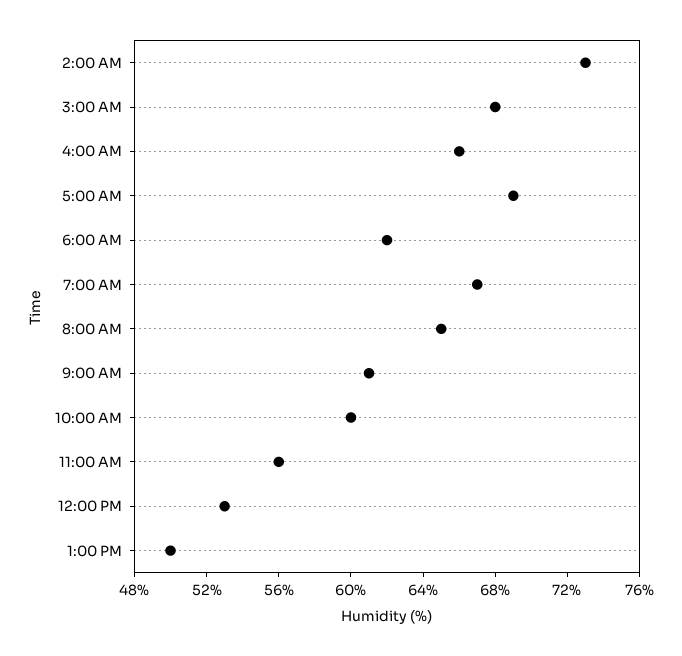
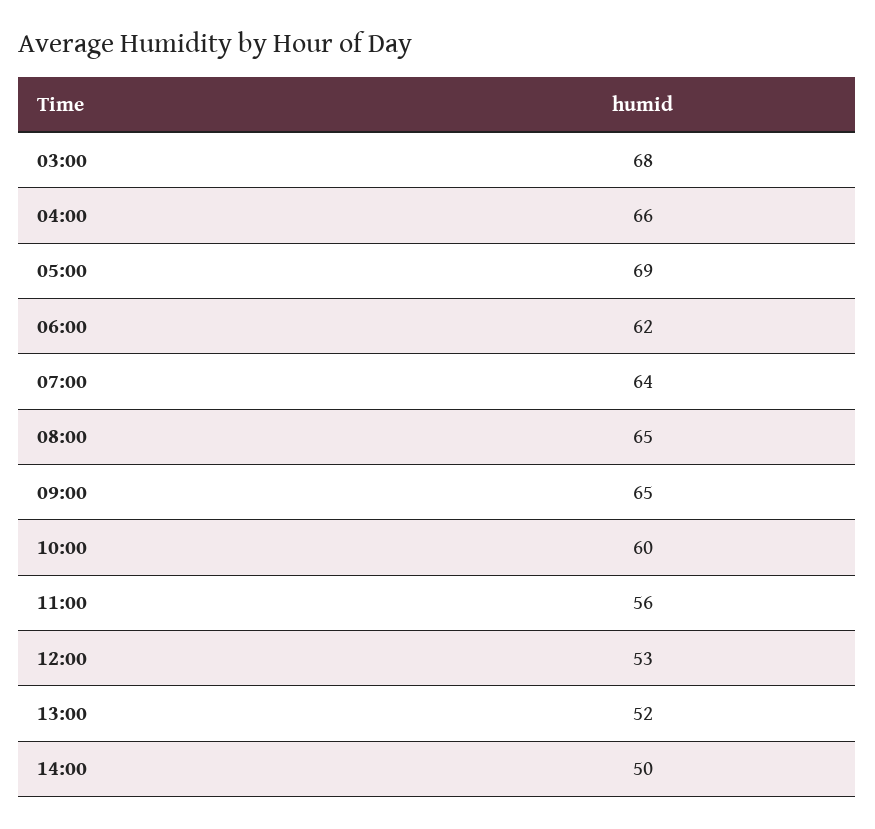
2:00 AM: 73 -> none
7:00 AM: 67 -> 64
9:00 AM: 61 -> 65
1:00 PM: 50 -> 52
14:00: none -> 50

